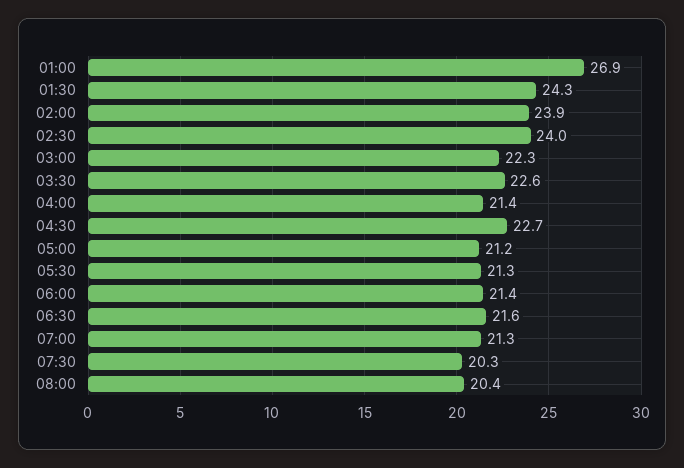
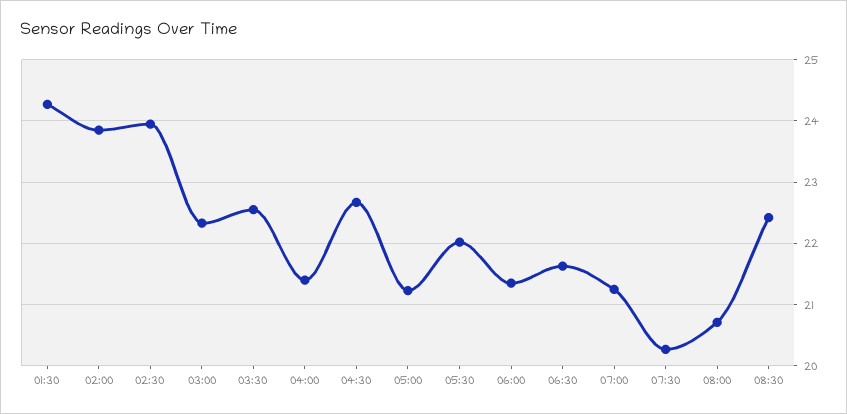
01:00: 26.9 -> none
05:30: 21.3 -> 22
08:00: 20.4 -> 20.7
08:30: none -> 22.4

